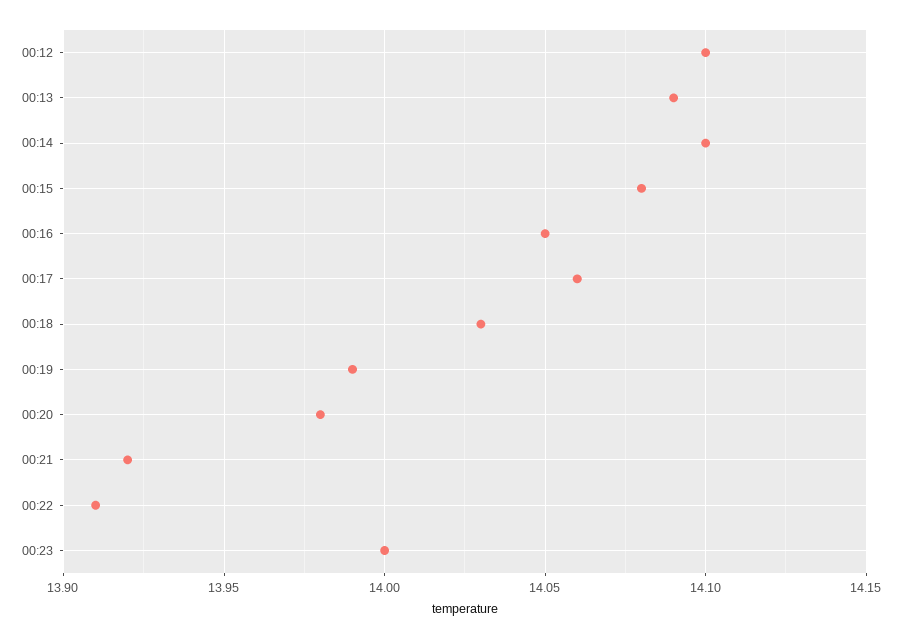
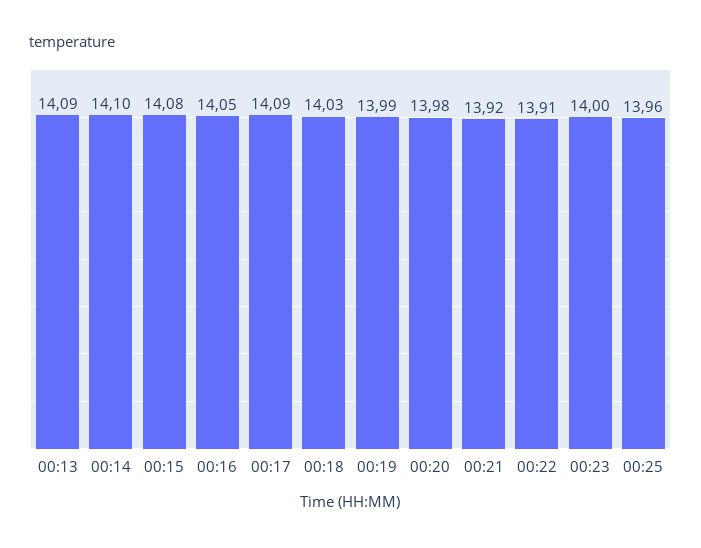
00:12: 14.1 -> none
00:17: 14.06 -> 14.09
00:25: none -> 13.96

